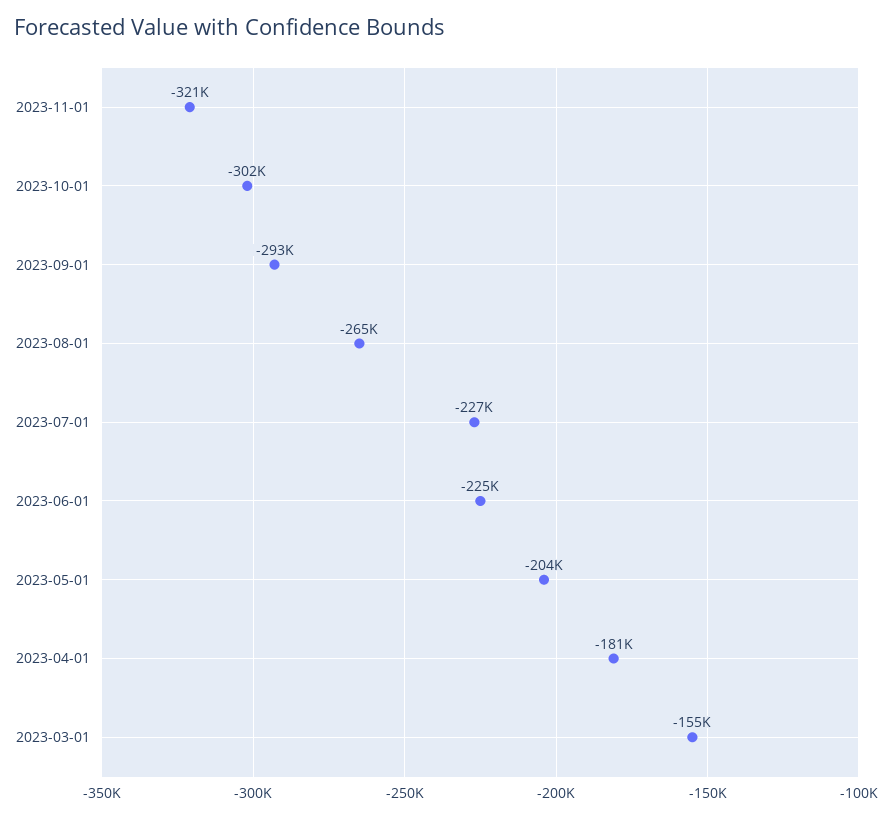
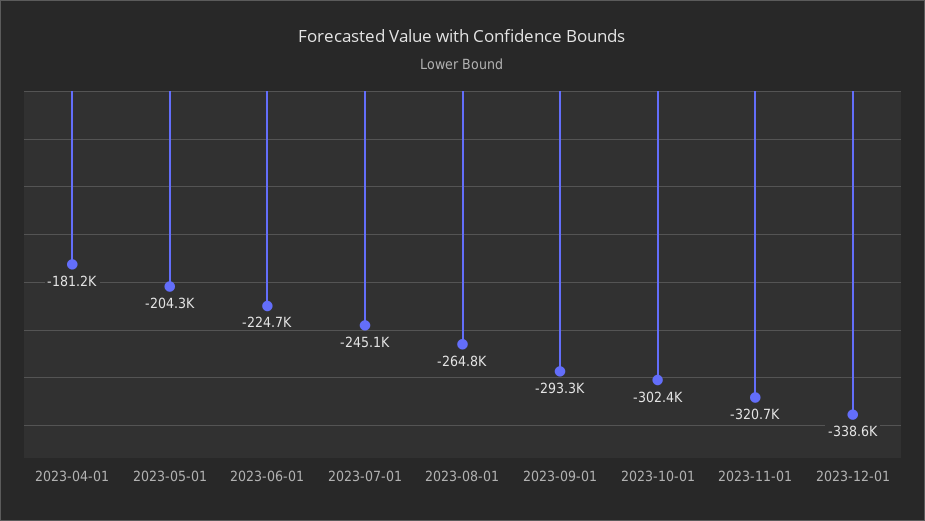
2023-07-01: -227000 -> -245100
2023-03-01: -155000 -> none
2023-12-01: none -> -338600

